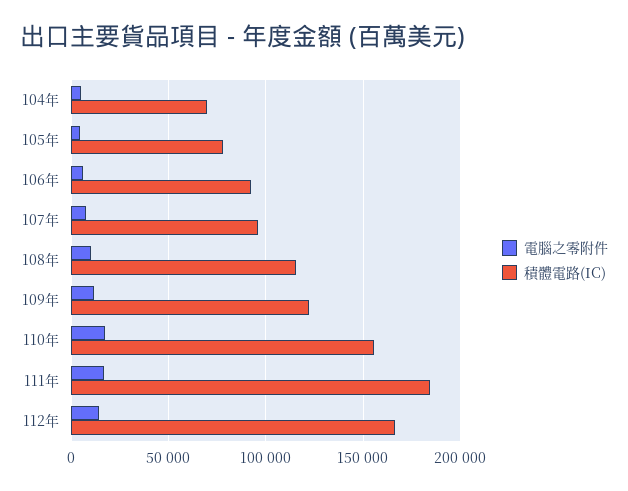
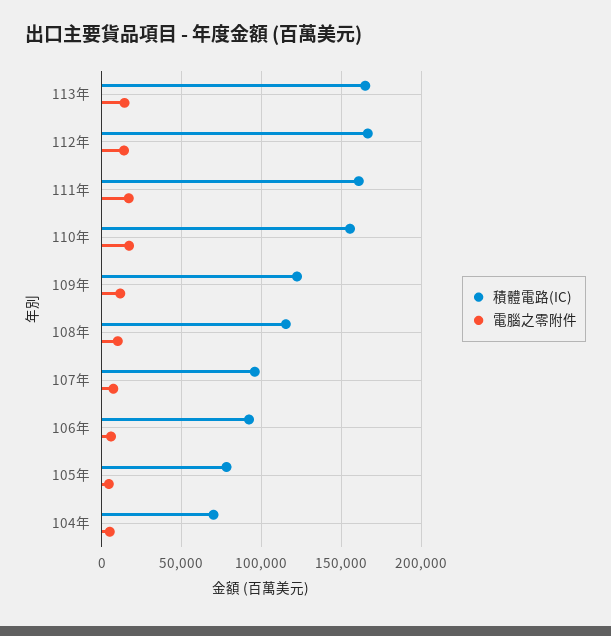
積體電路(IC), 111年: 185000 -> 160000
積體電路(IC), 113年: none -> 165000
電腦之零附件, 113年: none -> 15000

